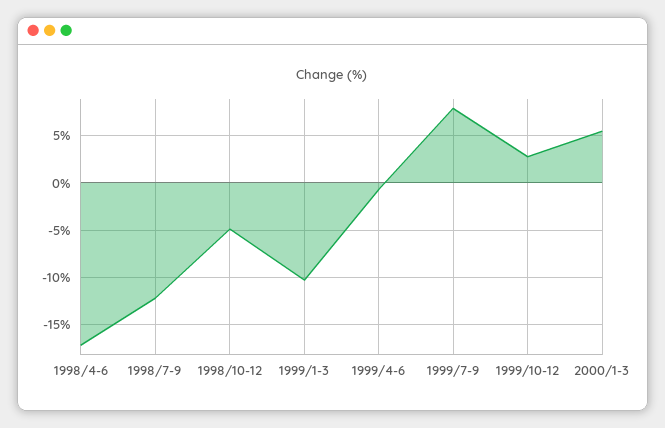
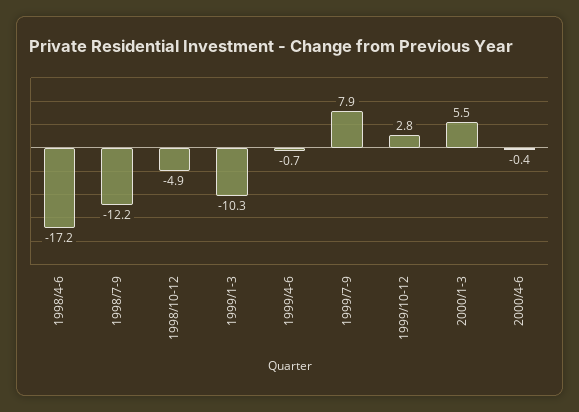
2000/4-6: none -> -0.4

